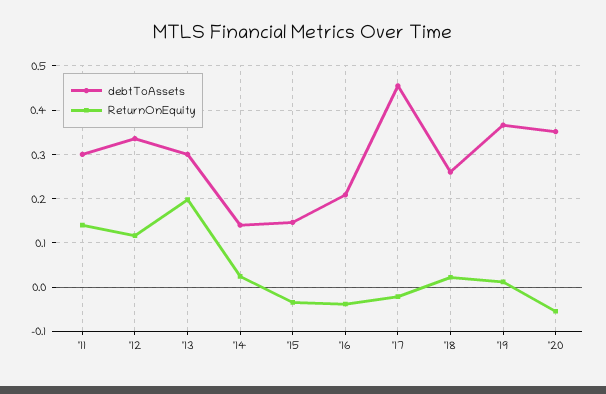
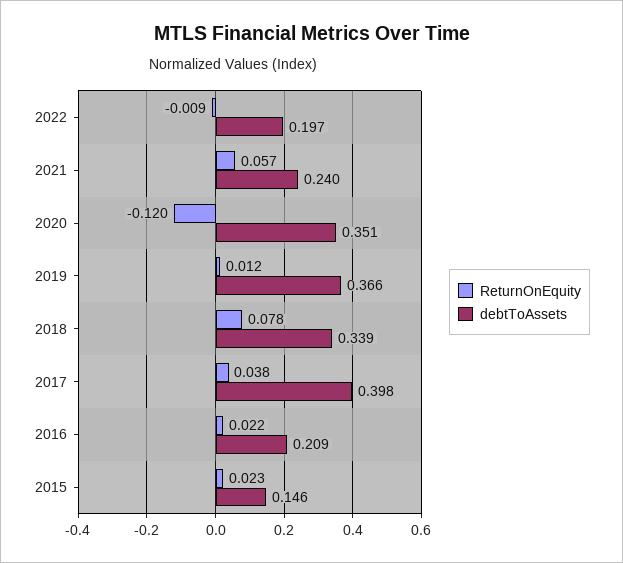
debtToAssets, '11: 0.3 -> none
ReturnOnEquity, '11: 0.14 -> none
debtToAssets, '12: 0.34 -> none
ReturnOnEquity, '12: 0.12 -> none
debtToAssets, '13: 0.3 -> none
ReturnOnEquity, '13: 0.2 -> none
debtToAssets, '14: 0.14 -> none
ReturnOnEquity, '14: 0.02 -> none
ReturnOnEquity, '15: -0.04 -> 0.023
ReturnOnEquity, '16: -0.04 -> 0.022
debtToAssets, '17: 0.46 -> 0.398
ReturnOnEquity, '17: -0.02 -> 0.038
debtToAssets, '18: 0.26 -> 0.339
ReturnOnEquity, '18: 0.02 -> 0.078
ReturnOnEquity, '20: -0.06 -> -0.12
ReturnOnEquity, 2022: none -> -0.009
debtToAssets, 2022: none -> 0.197
ReturnOnEquity, 2021: none -> 0.057
debtToAssets, 2021: none -> 0.24

